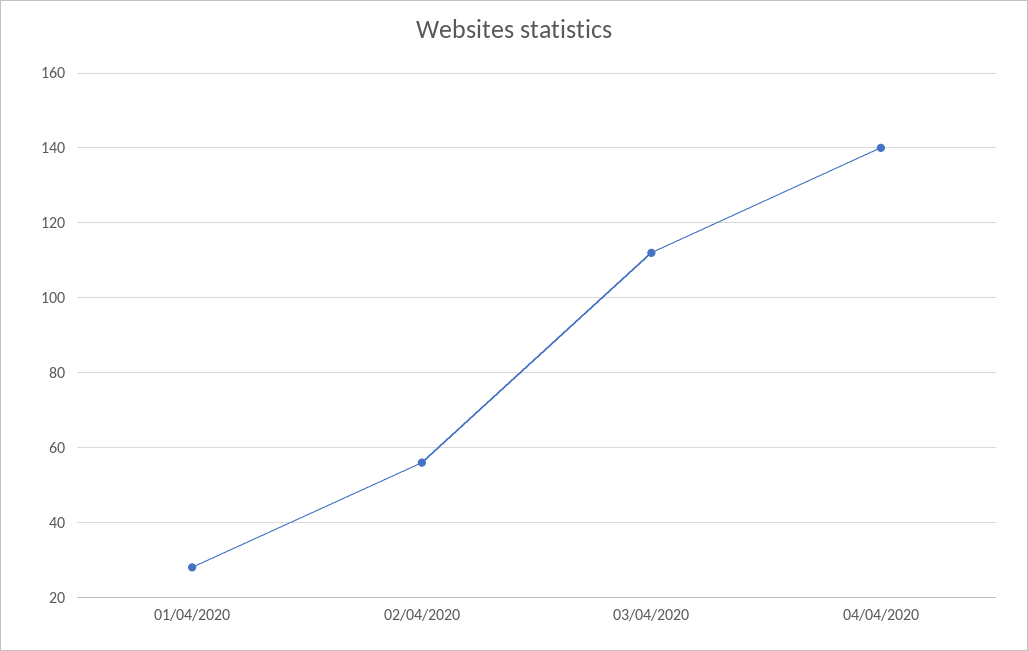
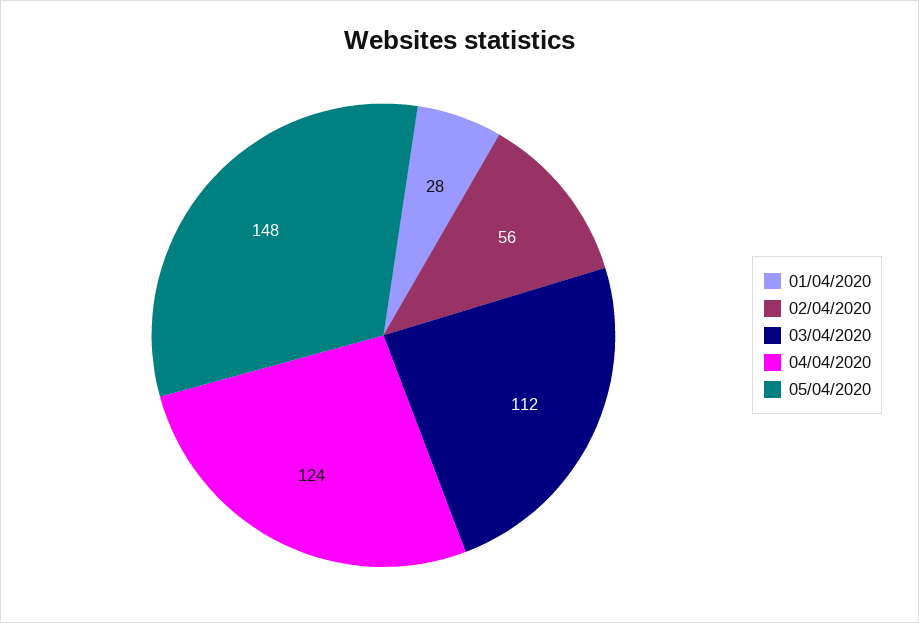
04/04/2020: 140 -> 124
05/04/2020: none -> 148

